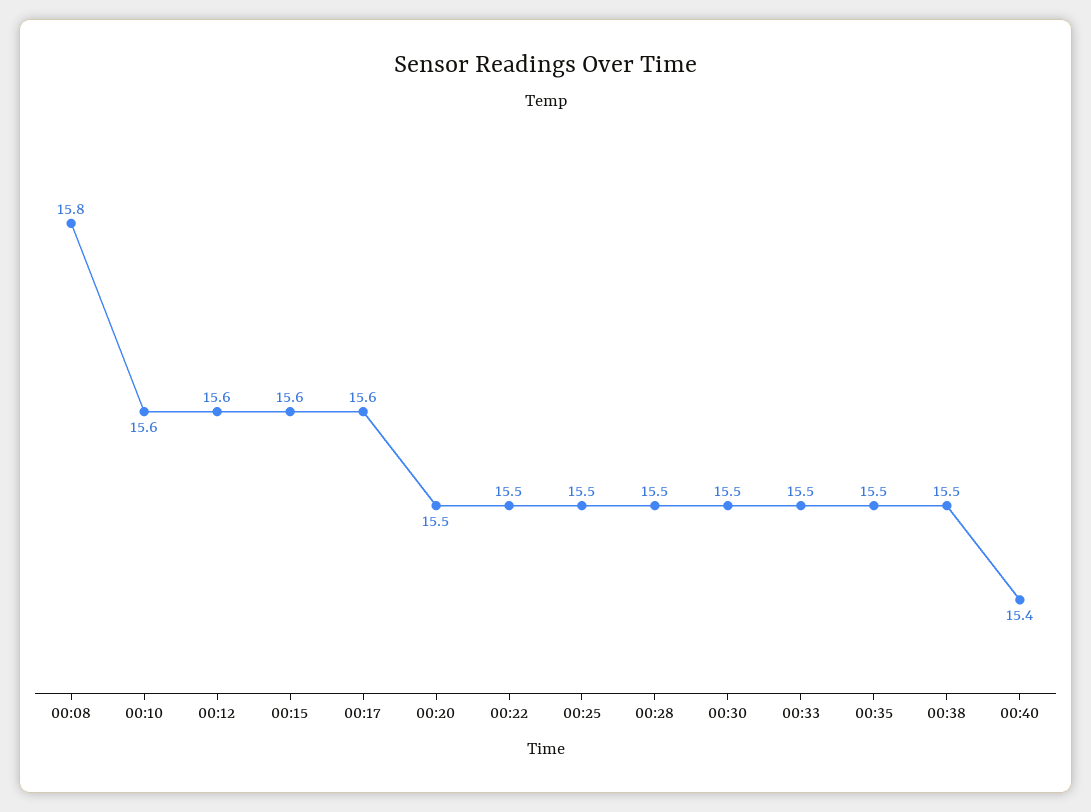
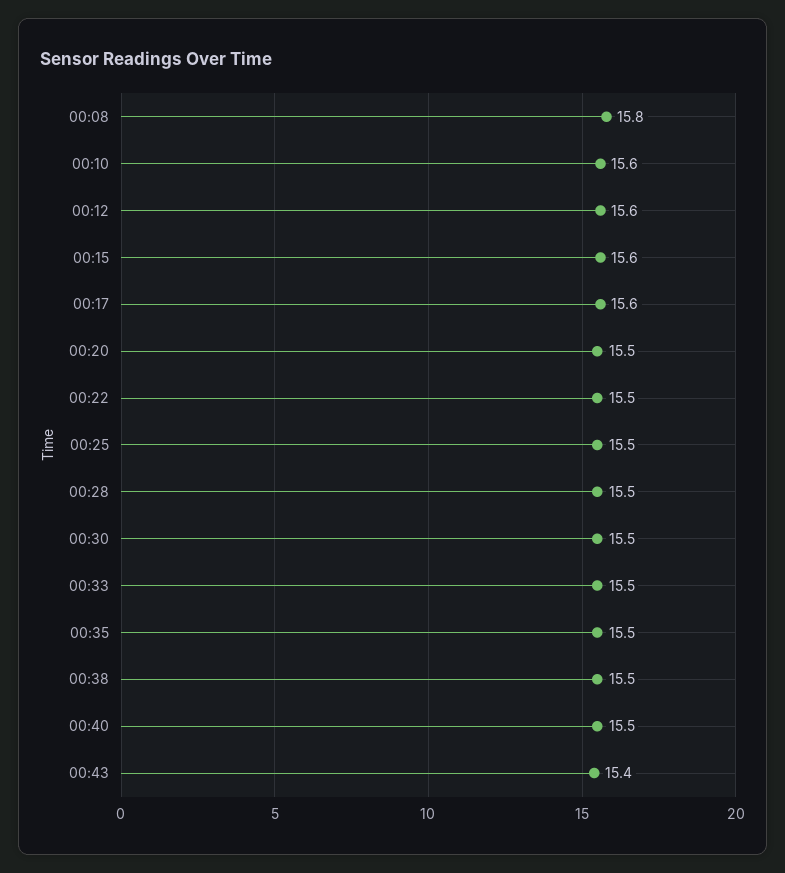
00:40: 15.4 -> 15.5
00:43: none -> 15.4

